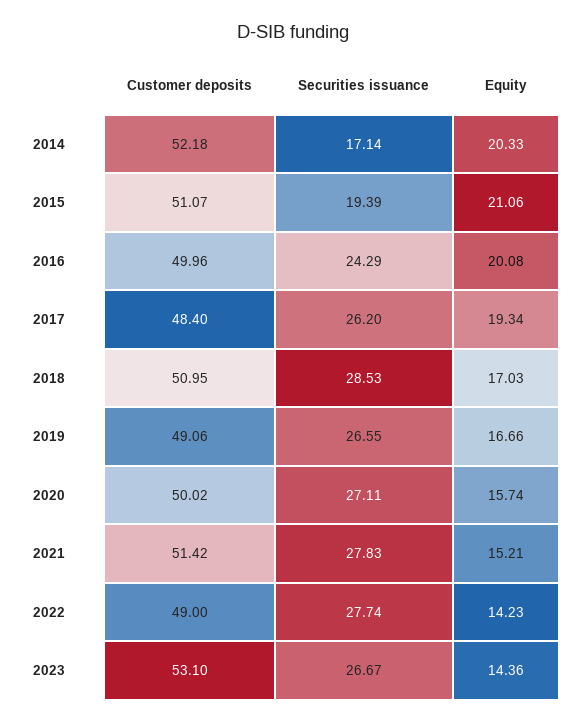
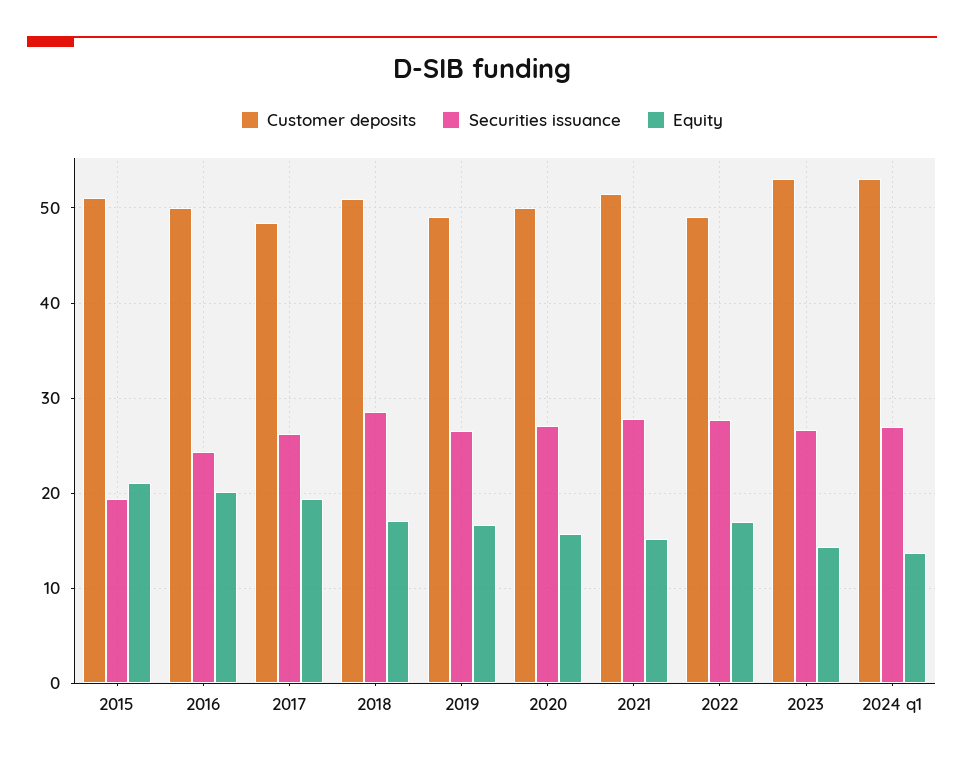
Customer deposits, 2014: 52.18 -> none
Securities issuance, 2014: 17.14 -> none
Equity, 2014: 20.33 -> none
Equity, 2022: 14.23 -> 17
Customer deposits, 2024 q1: none -> 53
Securities issuance, 2024 q1: none -> 27
Equity, 2024 q1: none -> 14

